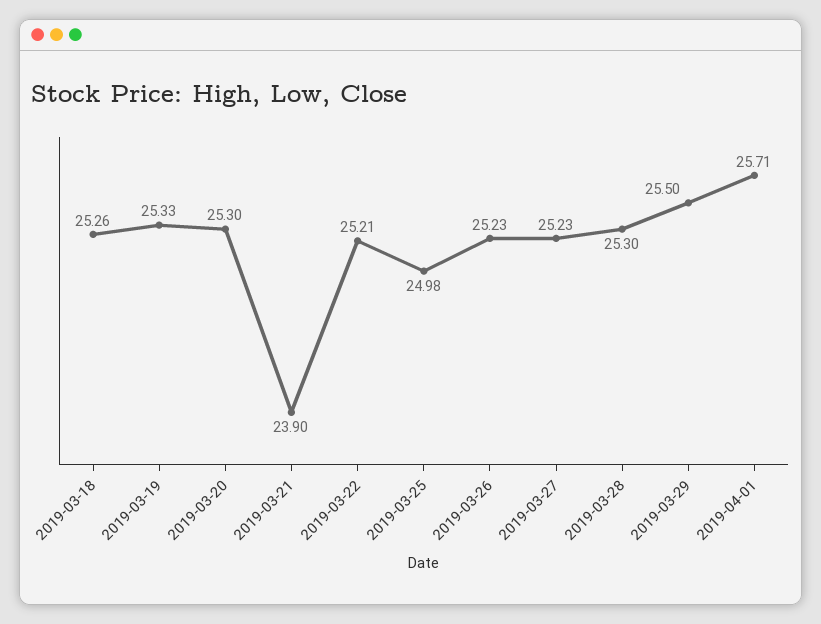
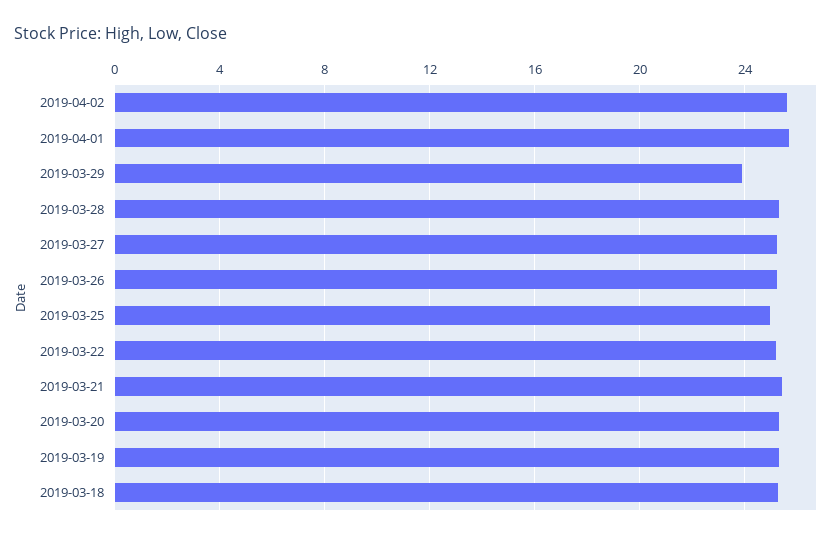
2019-03-21: 23.9 -> 25.5
2019-03-29: 25.5 -> 24
2019-04-02: none -> 25.5

